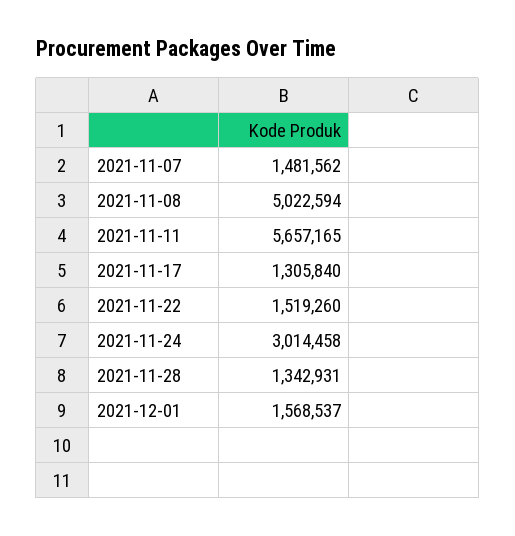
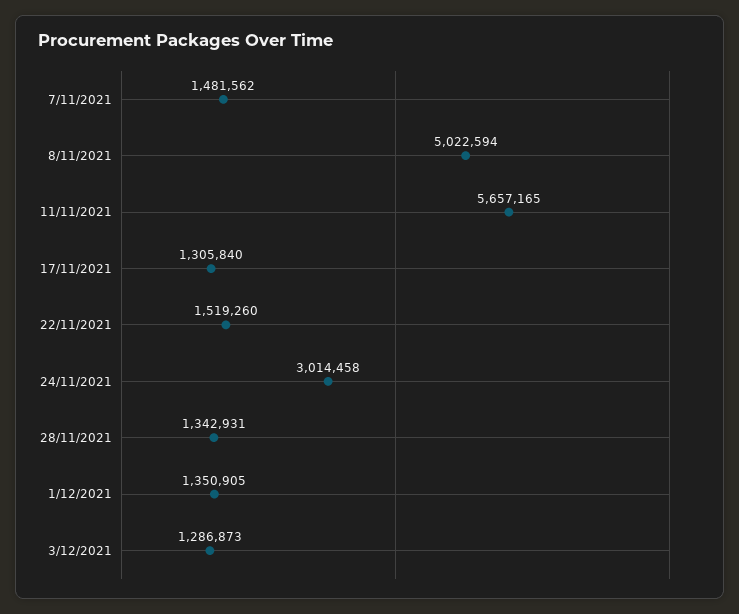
2021-12-01: 1568537 -> 1350905
3/12/2021: none -> 1286873

